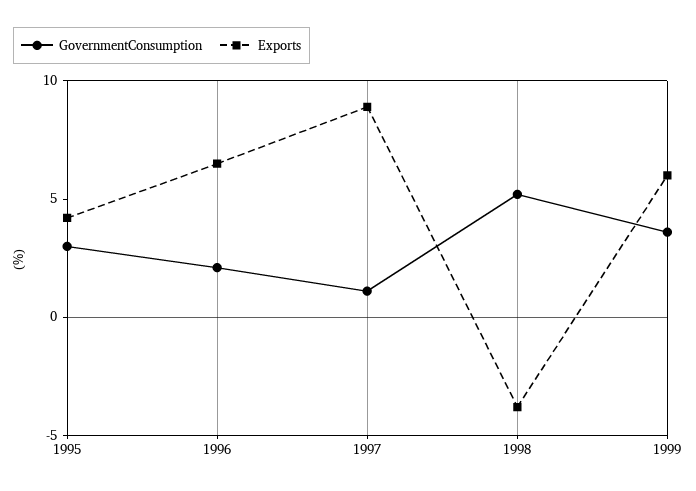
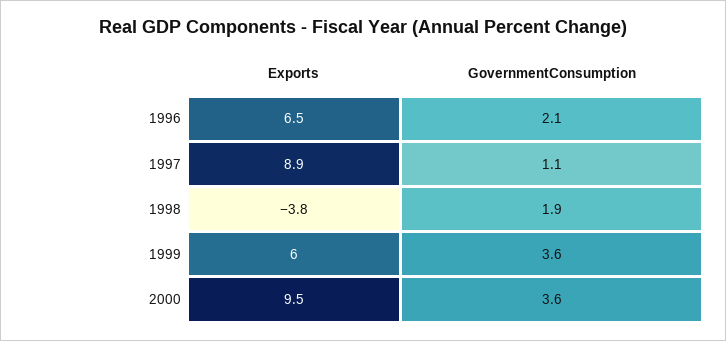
GovernmentConsumption, 1995: 3 -> none
Exports, 1995: 4 -> none
GovernmentConsumption, 1998: 5 -> 1.9
Exports, 2000: none -> 9.5
GovernmentConsumption, 2000: none -> 3.6

